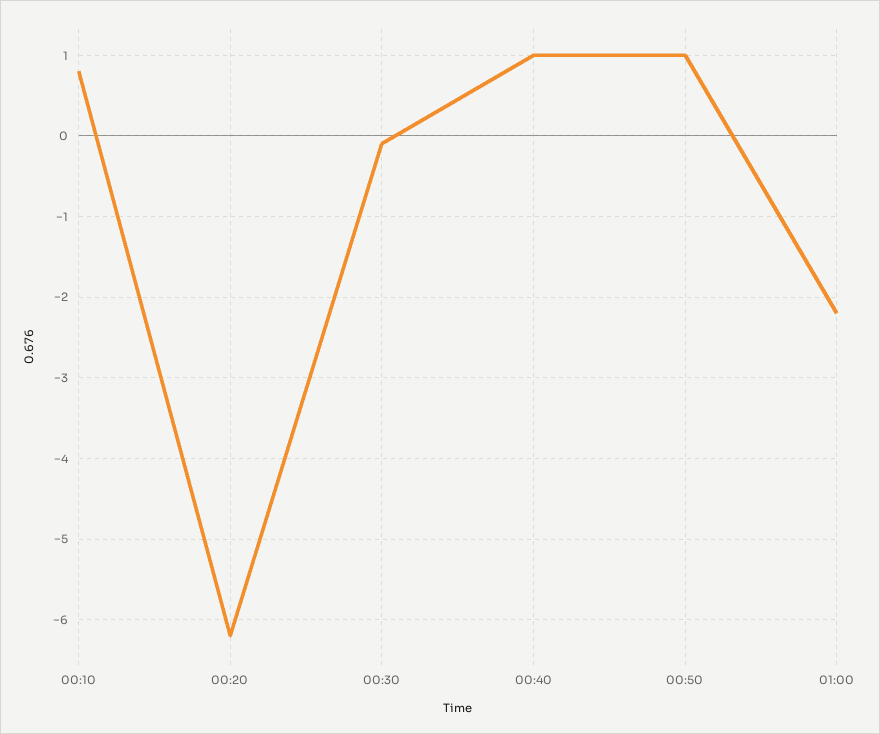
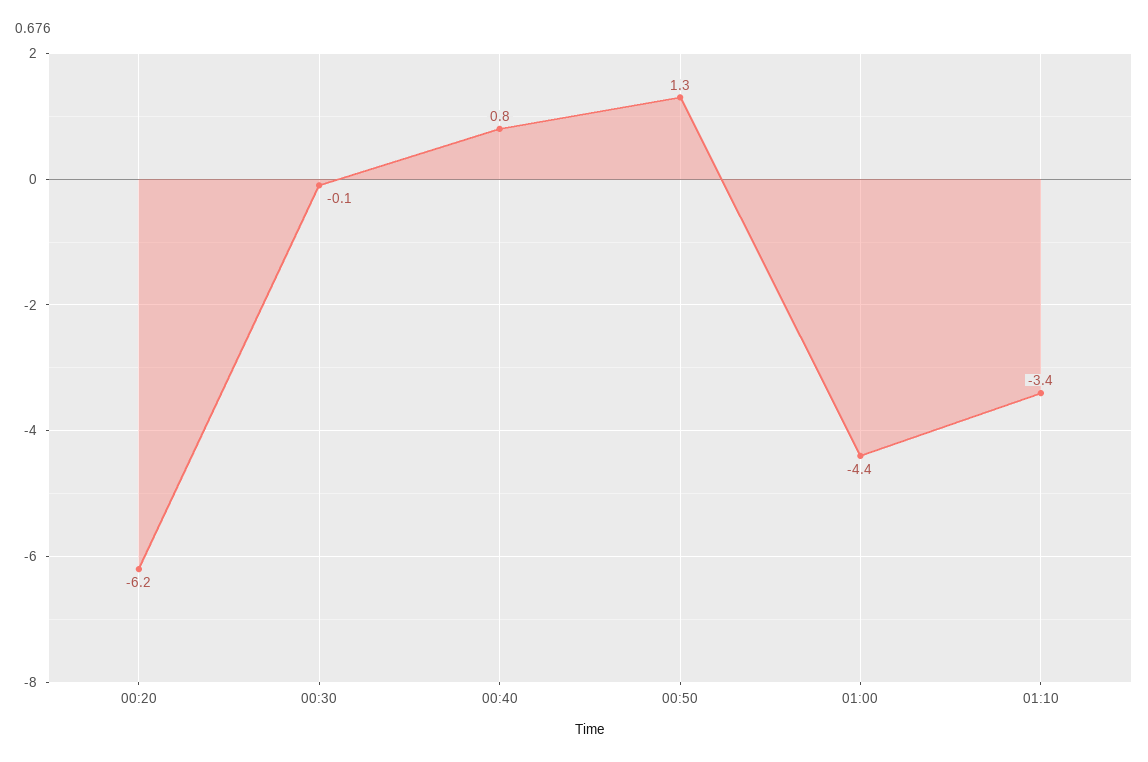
00:10: 0.8 -> none
00:40: 1 -> 0.8
00:50: 1 -> 1.3
01:00: -2.2 -> -4.4
01:10: none -> -3.4

